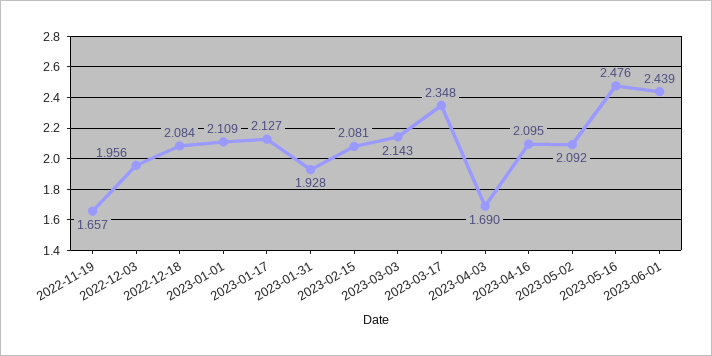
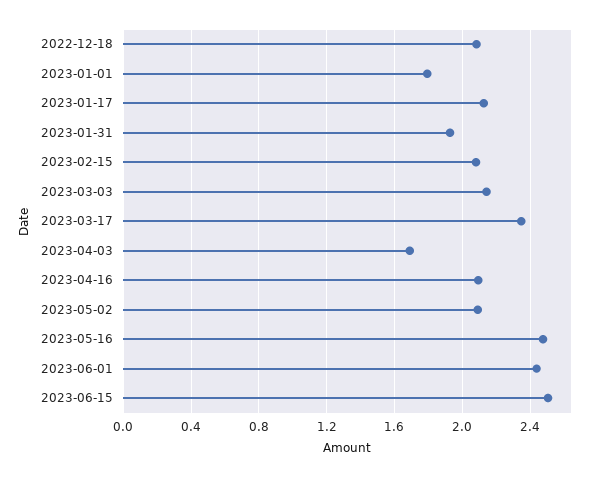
2022-11-19: 1.657 -> none
2022-12-03: 1.956 -> none
2023-01-01: 2.109 -> 1.8
2023-06-15: none -> 2.5

